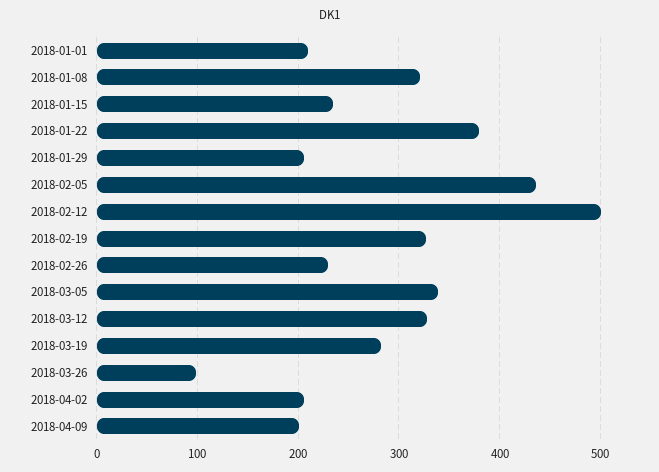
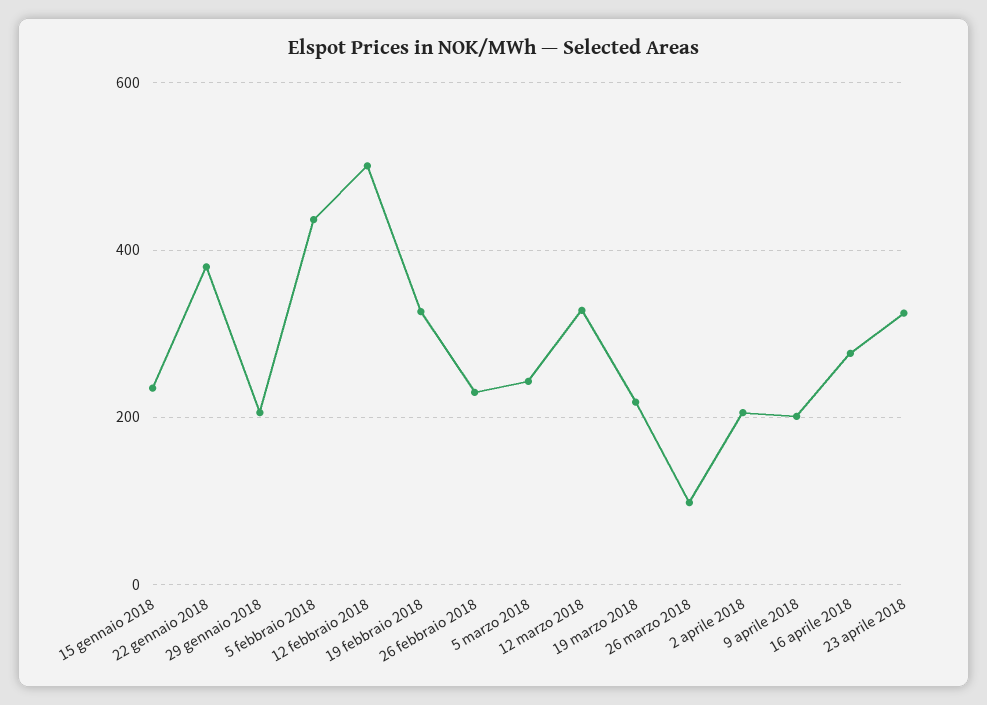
2018-01-01: 210 -> none
2018-01-08: 320 -> none
2018-03-05: 340 -> 240
2018-03-19: 280 -> 220
16 aprile 2018: none -> 280
23 aprile 2018: none -> 320

